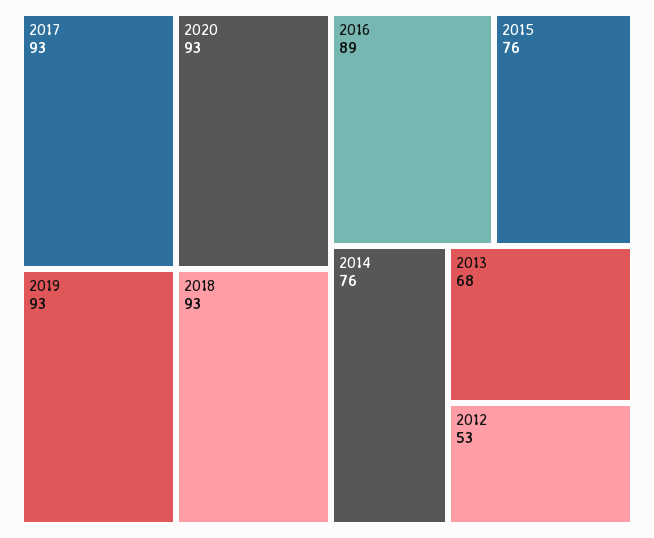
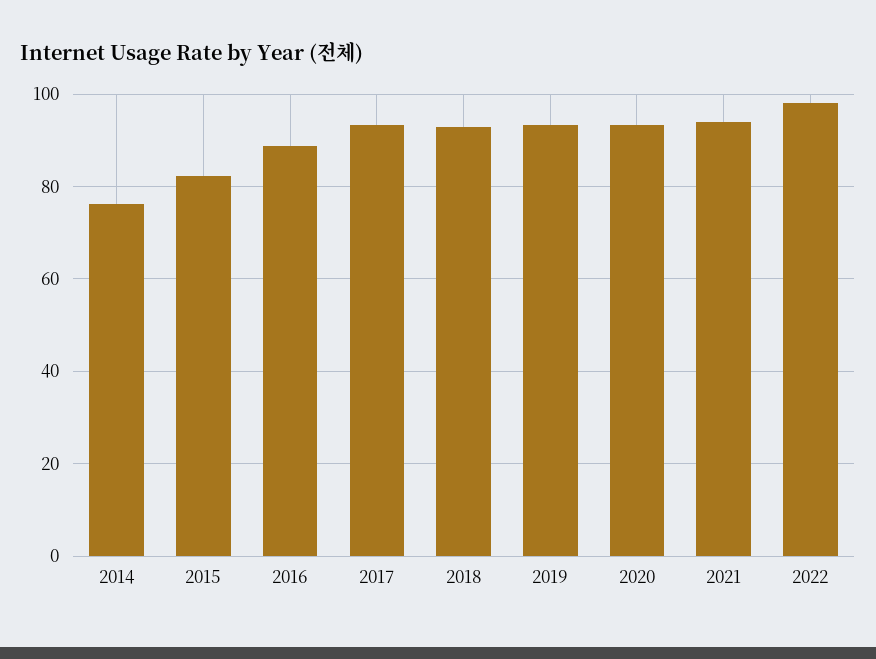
2015: 76 -> 82
2013: 68 -> none
2012: 53 -> none
2021: none -> 94
2022: none -> 98

